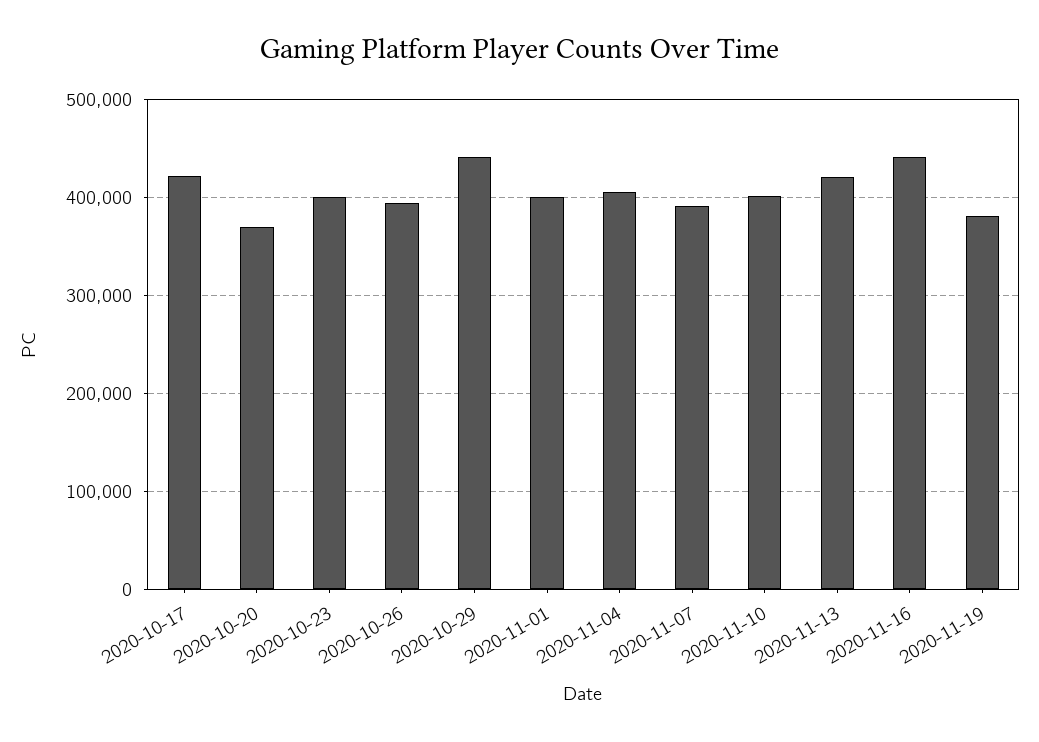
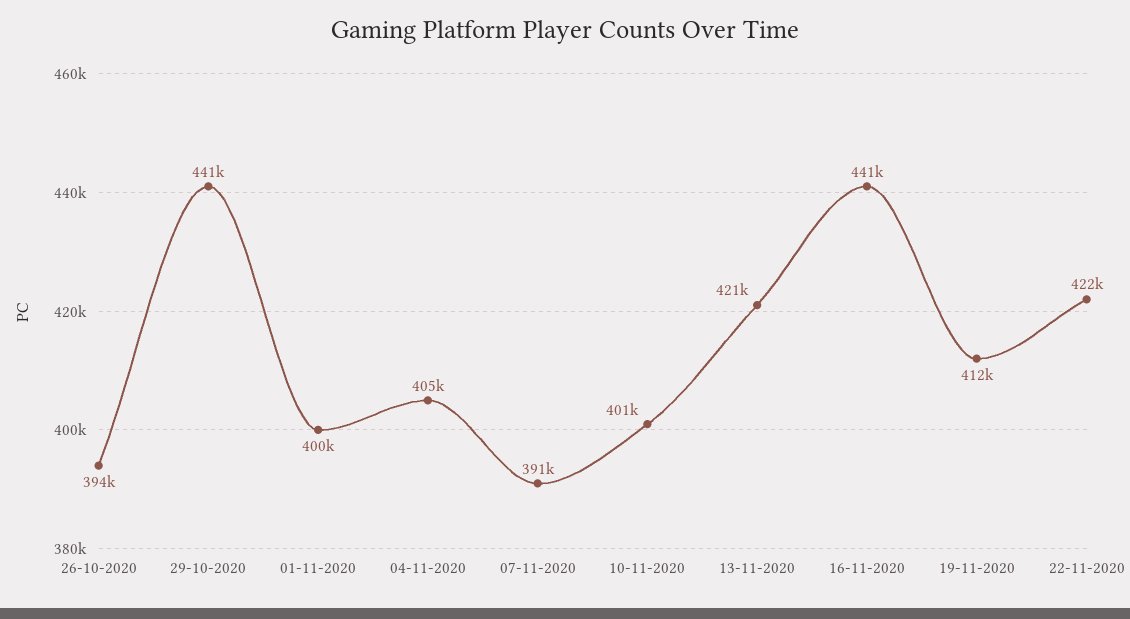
2020-10-17: 420000 -> none
2020-10-20: 370000 -> none
2020-10-23: 400000 -> none
2020-11-19: 380000 -> 412000
22-11-2020: none -> 422000

